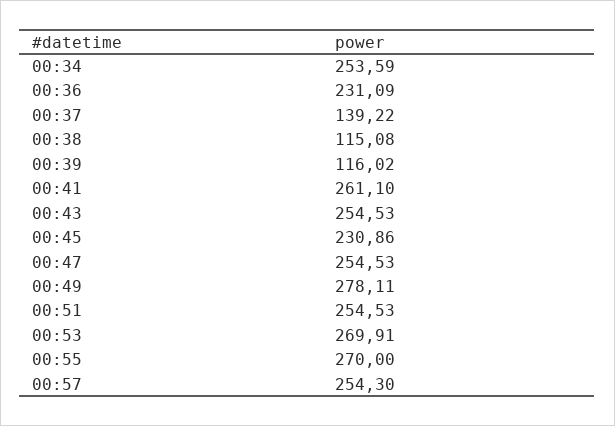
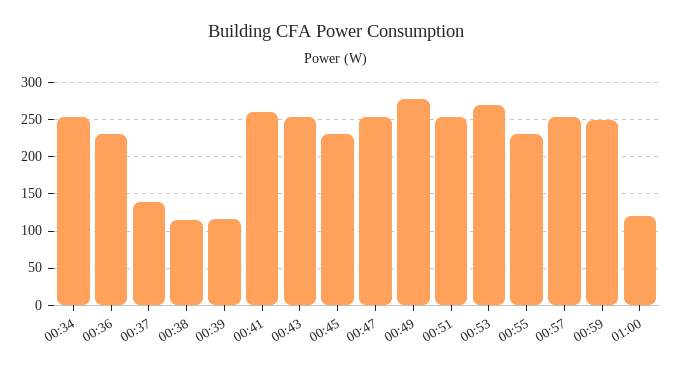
00:55: 270 -> 230
00:59: none -> 250
01:00: none -> 120

